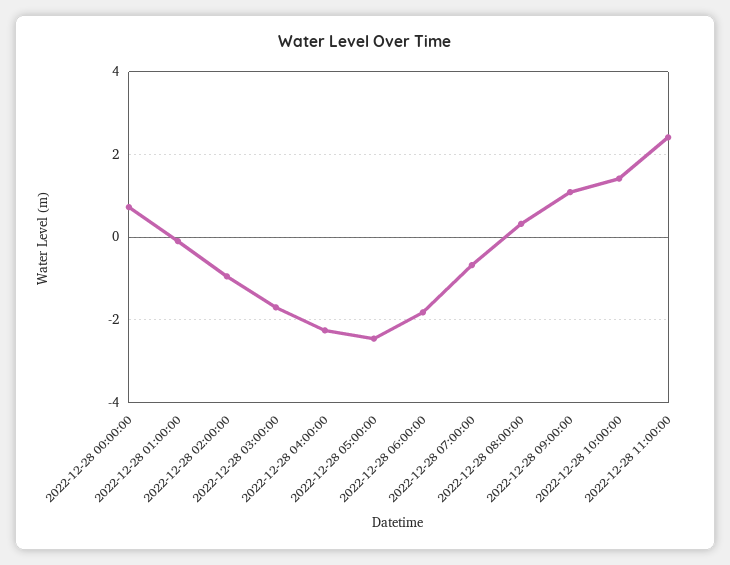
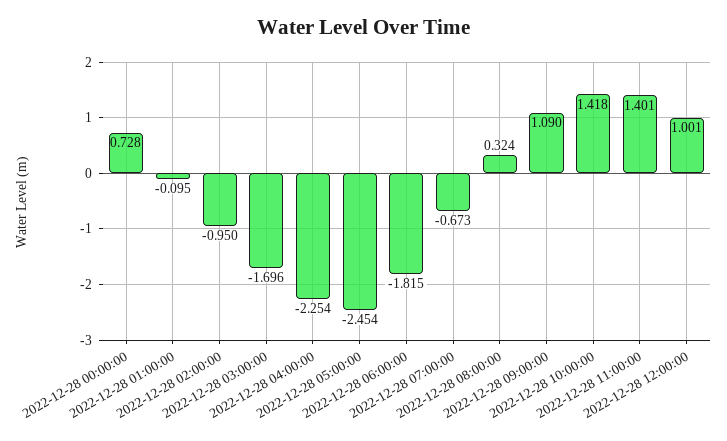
2022-12-28 11:00:00: 2.4 -> 1.401
2022-12-28 12:00:00: none -> 1.001

